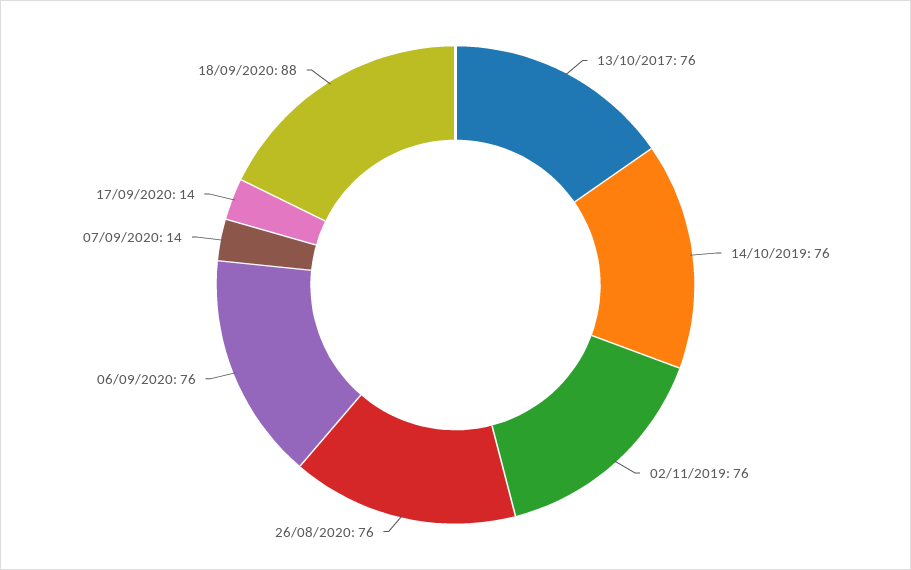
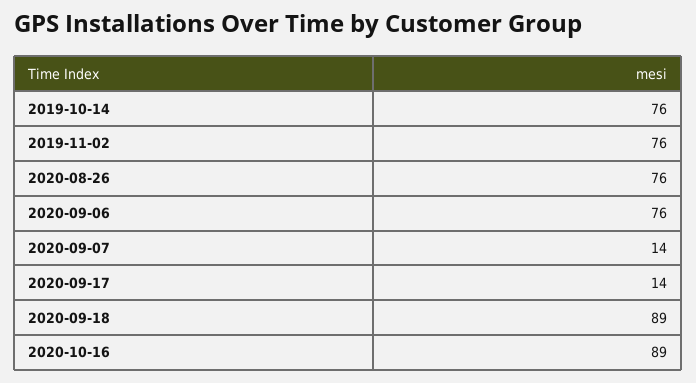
13/10/2017: 76 -> none
18/09/2020: 88 -> 89
2020-10-16: none -> 89

